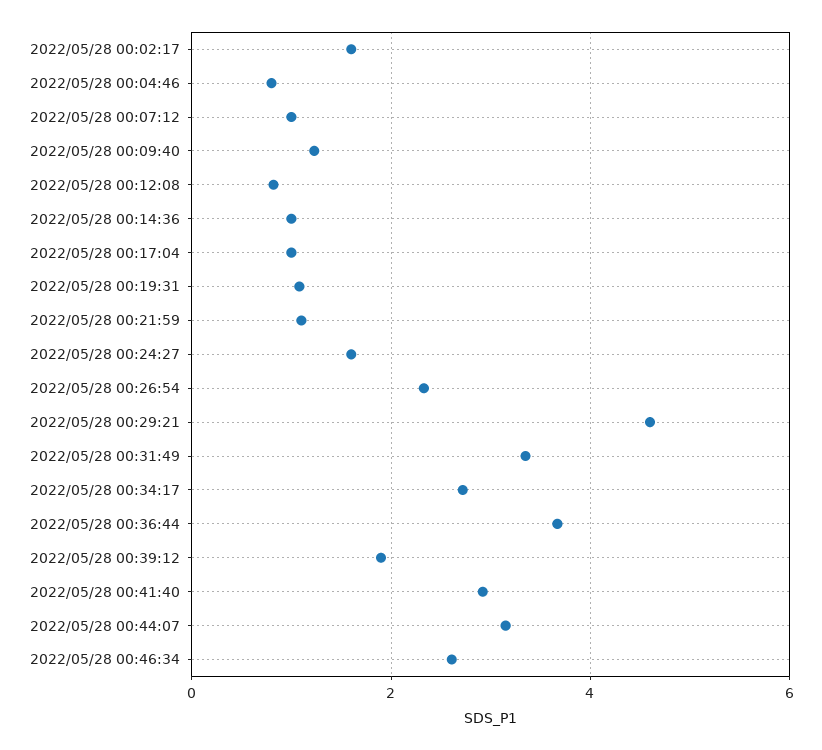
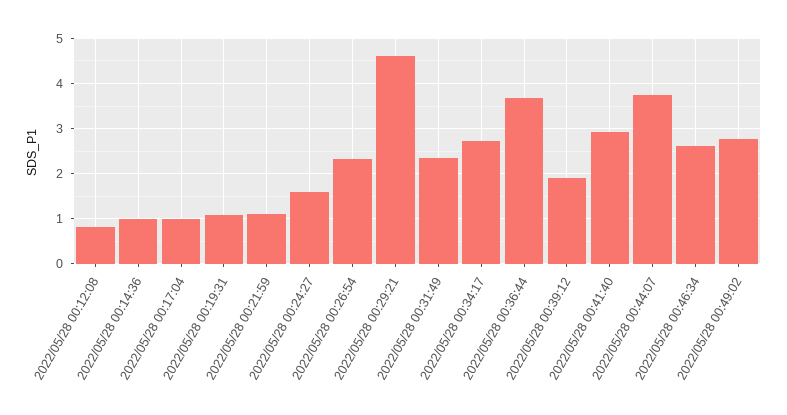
2022/05/28 00:02:17: 1.6 -> none
2022/05/28 00:04:46: 0.8 -> none
2022/05/28 00:07:12: 1 -> none
2022/05/28 00:09:40: 1.2 -> none
2022/05/28 00:31:49: 3.4 -> 2.4
2022/05/28 00:44:07: 3.2 -> 3.8
2022/05/28 00:49:02: none -> 2.8

